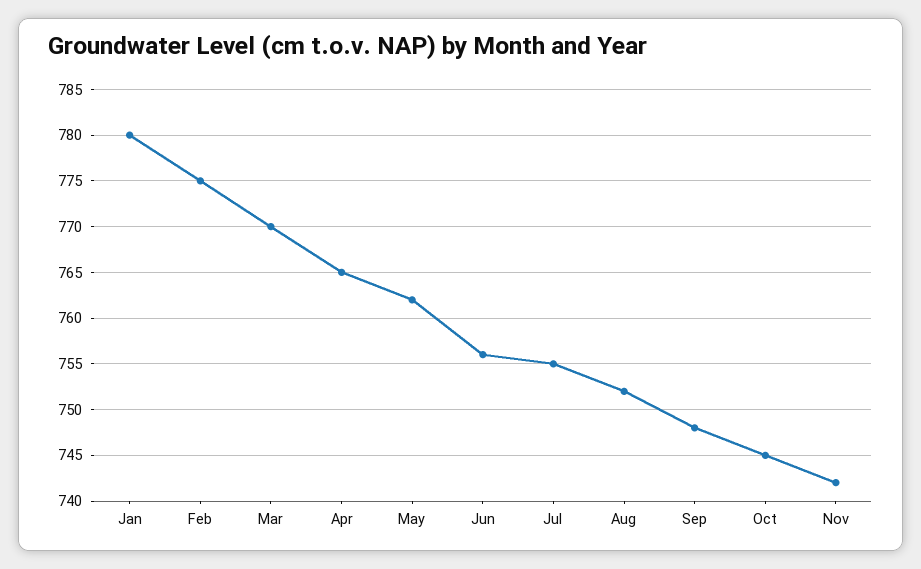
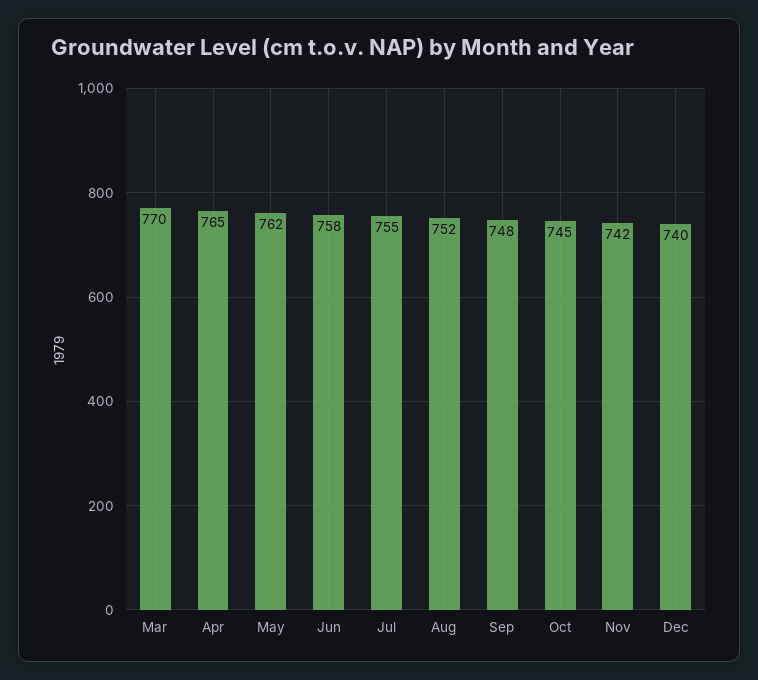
Jan: 780 -> none
Feb: 775 -> none
Jun: 756 -> 758
Dec: none -> 740

